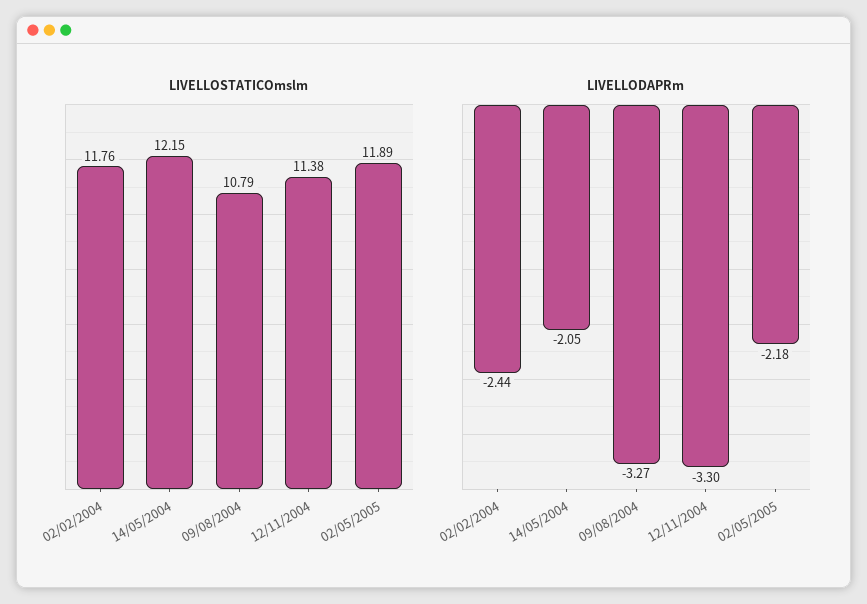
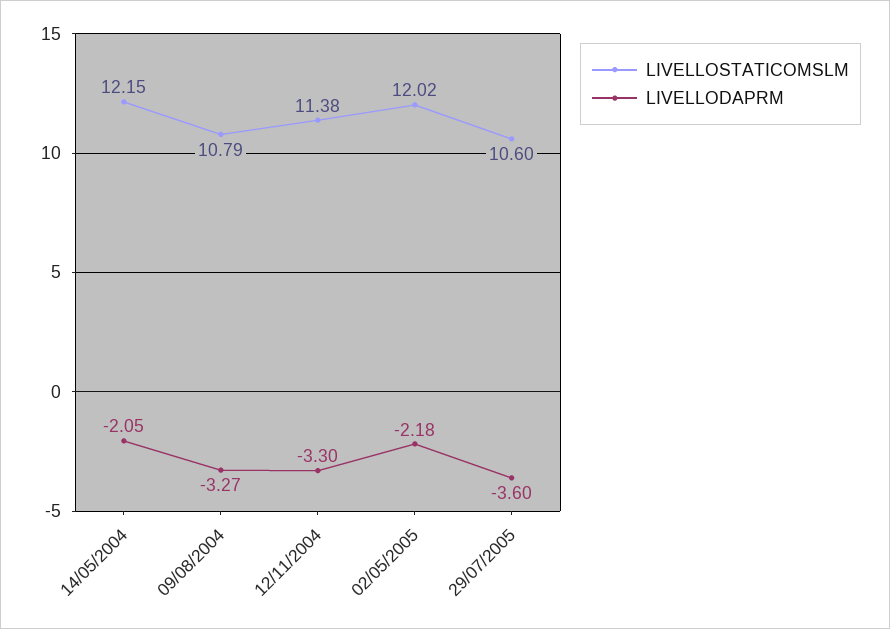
LIVELLOSTATICOmslm, 02/02/2004: 11.76 -> none
LIVELLOSTATICOmslm, 02/05/2005: 11.89 -> 12.02
LIVELLODAPRm, 02/02/2004: -2.44 -> none
LIVELLOSTATICOmslm, 29/07/2005: none -> 10.6
LIVELLODAPRm, 29/07/2005: none -> -3.6

